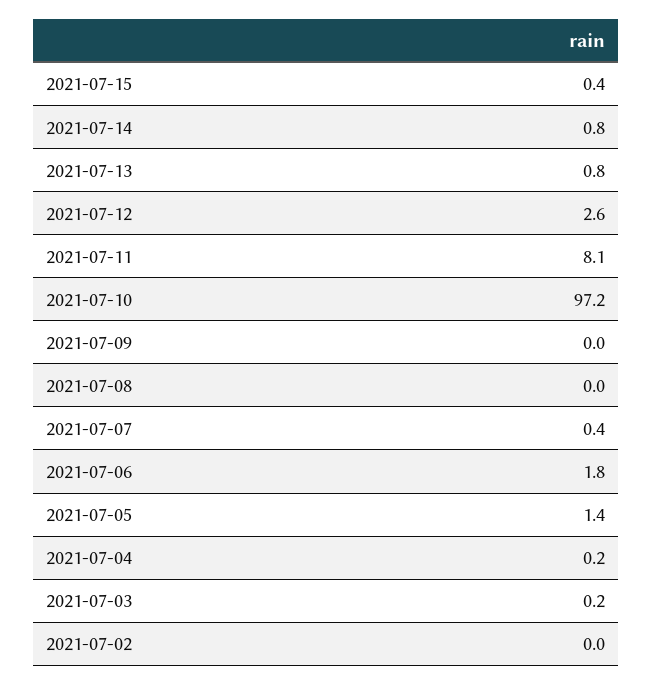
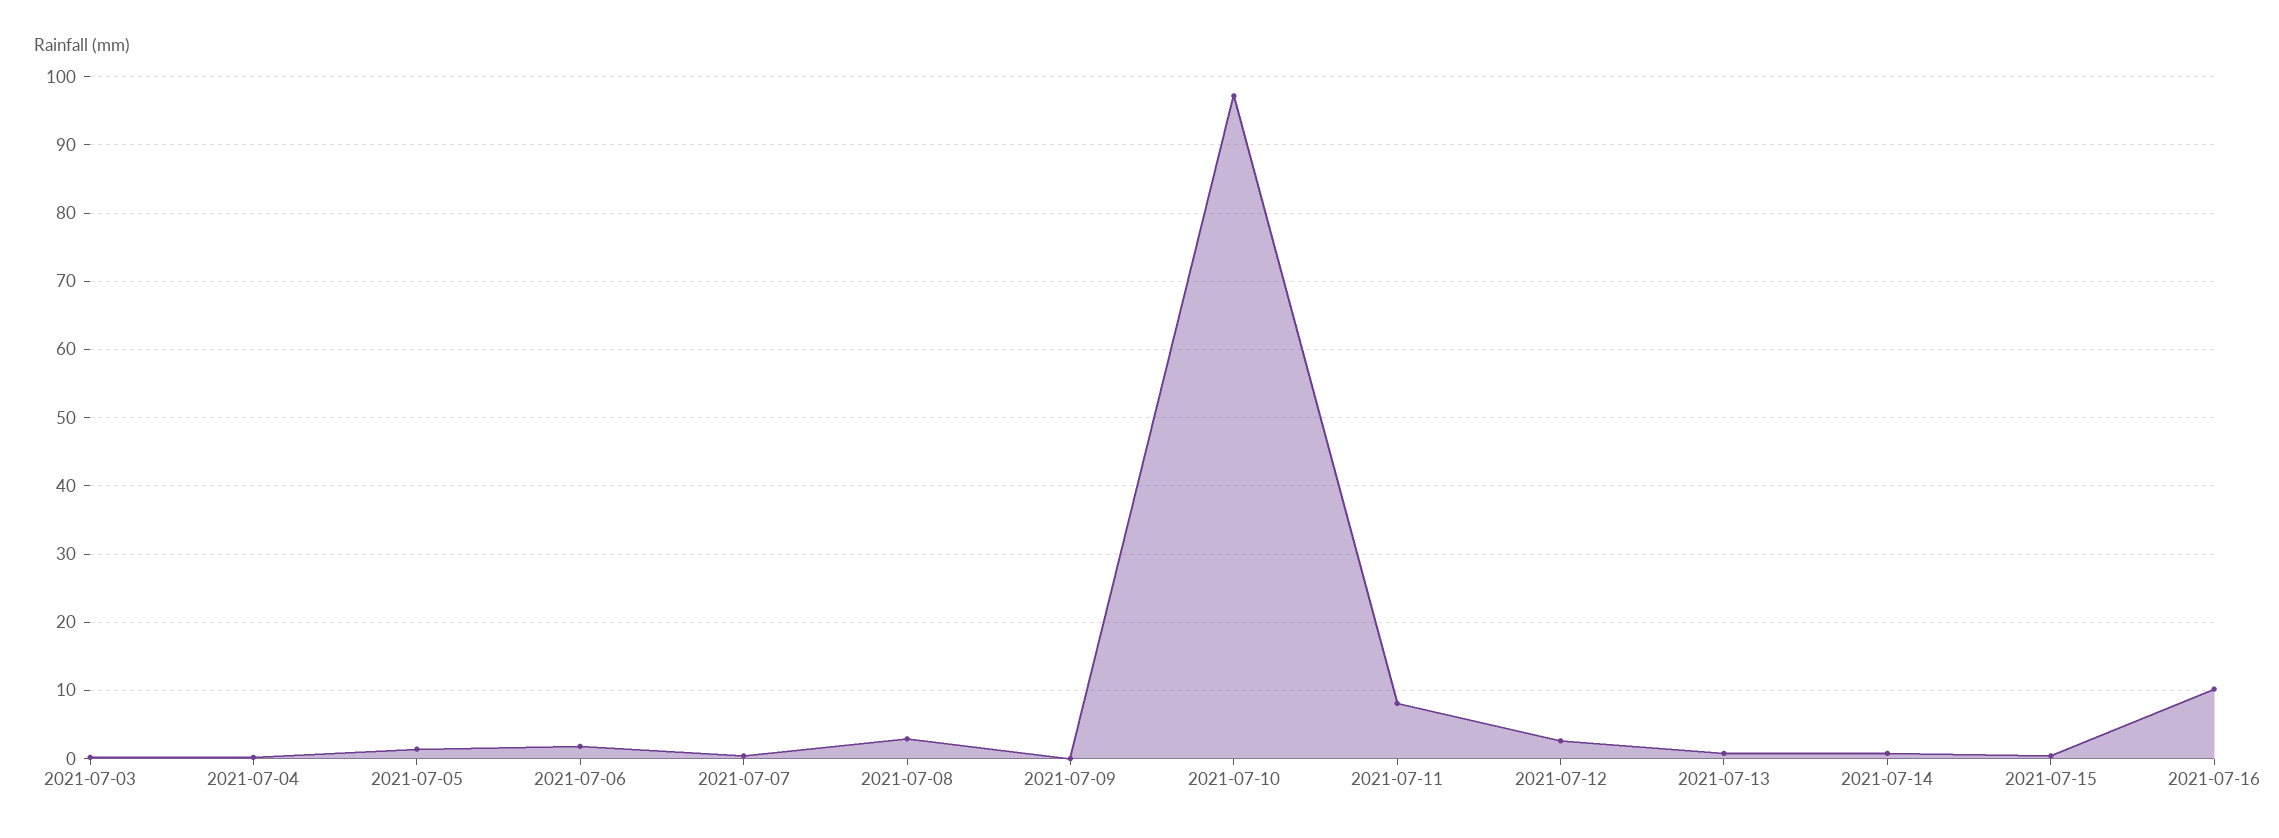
2021-07-08: 0 -> 3
2021-07-02: 0 -> none
2021-07-16: none -> 10

